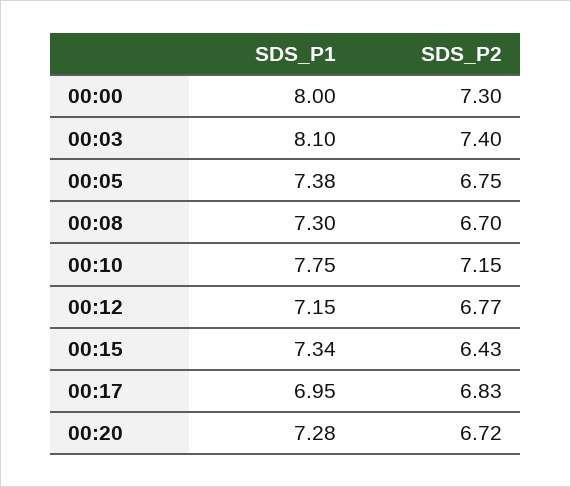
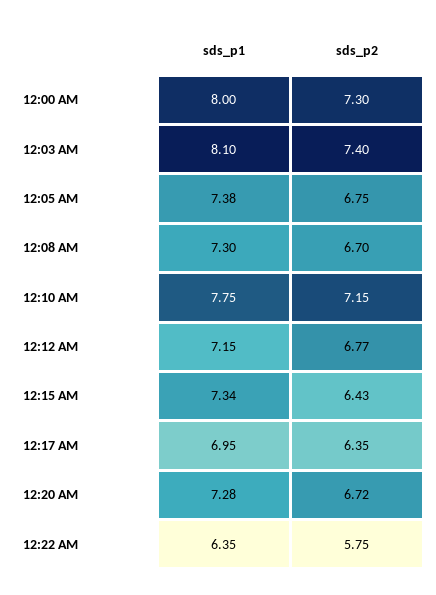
SDS_P2, 00:17: 6.83 -> 6.35
SDS_P1, 12:22 AM: none -> 6.35
SDS_P2, 12:22 AM: none -> 5.75

